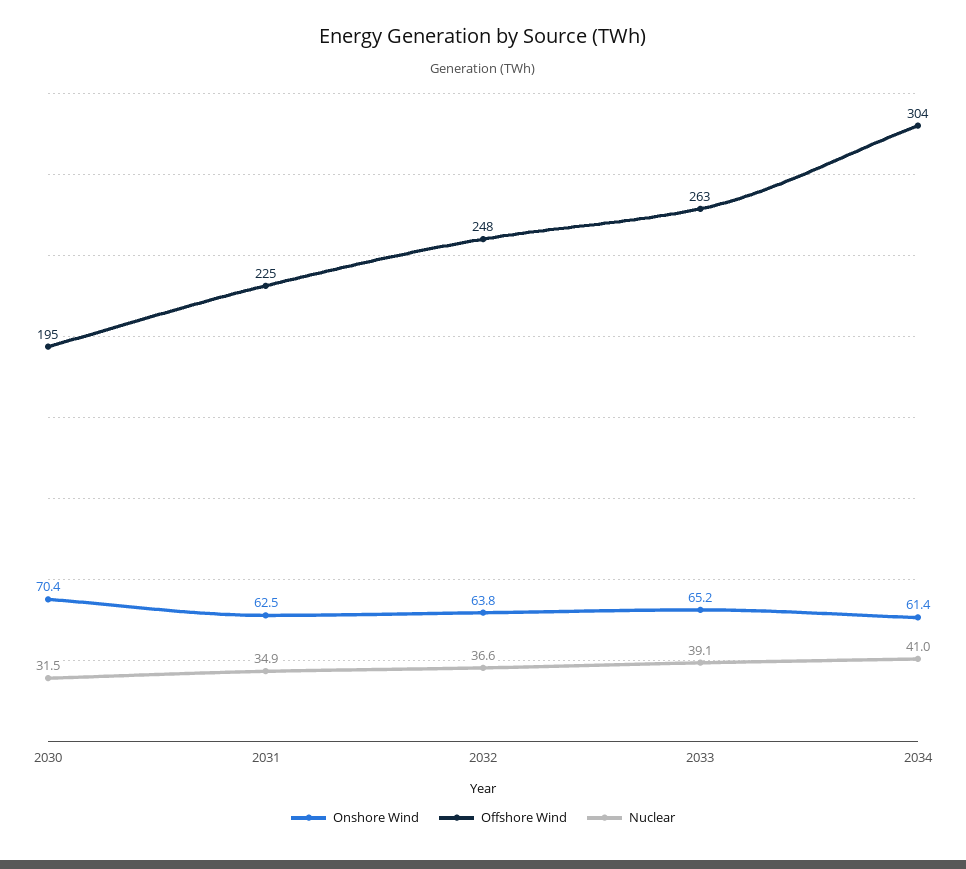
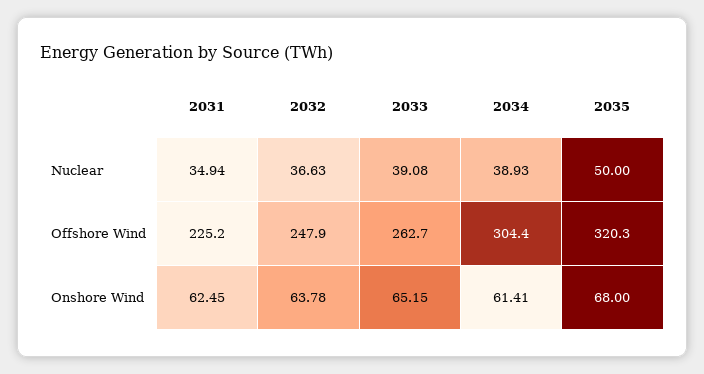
Onshore Wind, 2030: 70.4 -> none
Offshore Wind, 2030: 195 -> none
Nuclear, 2030: 31.5 -> none
Nuclear, 2034: 41 -> 38.93
Nuclear, 2035: none -> 50
Offshore Wind, 2035: none -> 320.3
Onshore Wind, 2035: none -> 68

